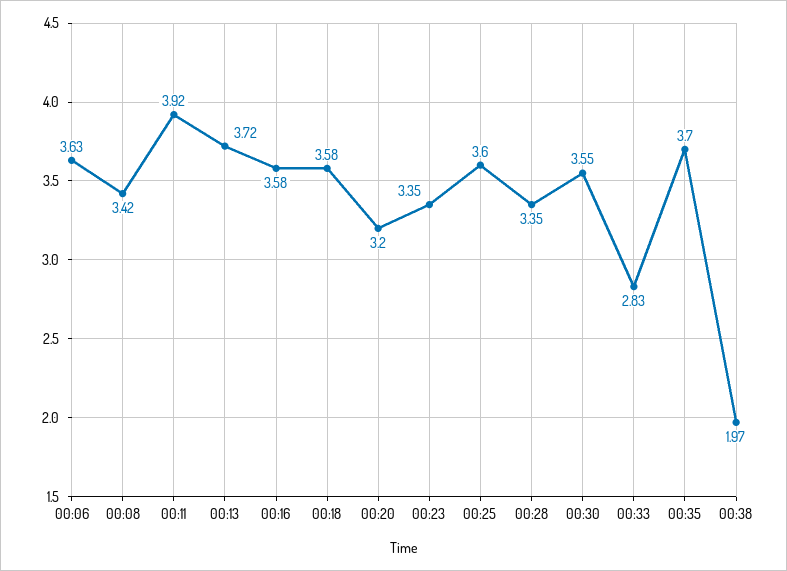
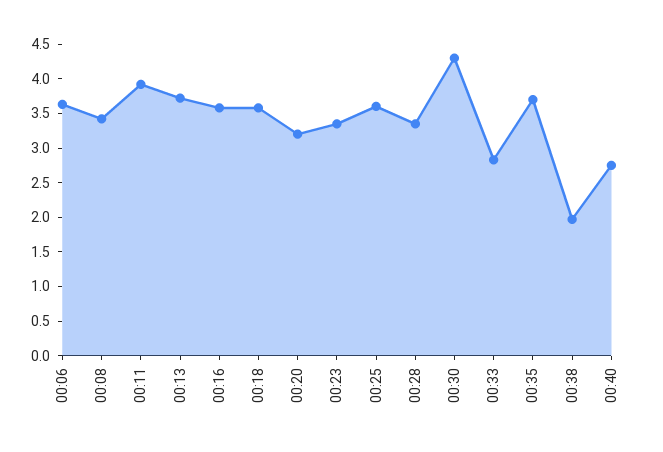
00:30: 3.55 -> 4.25
00:40: none -> 2.75

